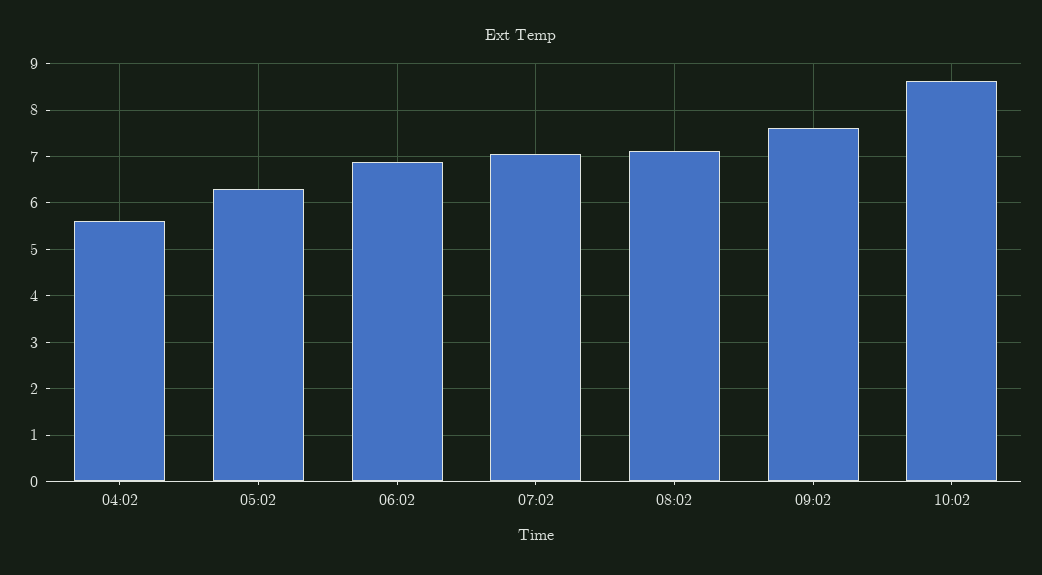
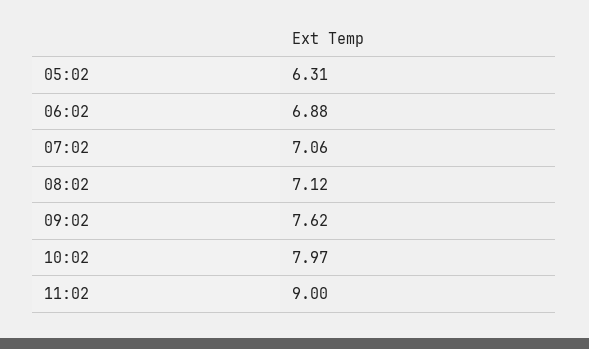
04:02: 5.6 -> none
10:02: 8.6 -> 7.97
11:02: none -> 9

